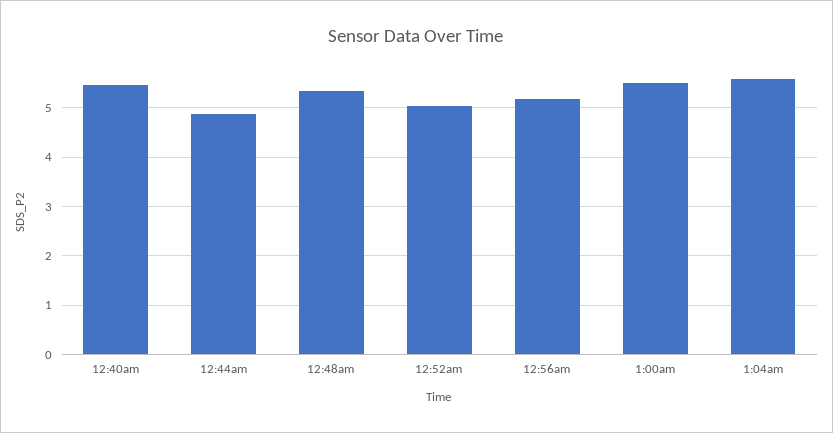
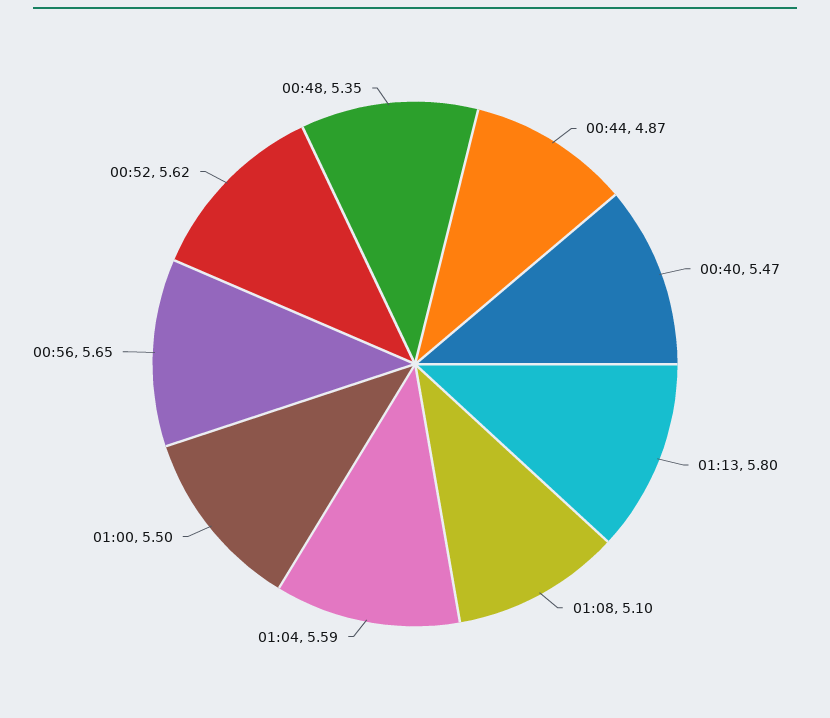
12:52am: 5 -> 5.62
12:56am: 5.2 -> 5.65
01:13: none -> 5.8
01:08: none -> 5.1

